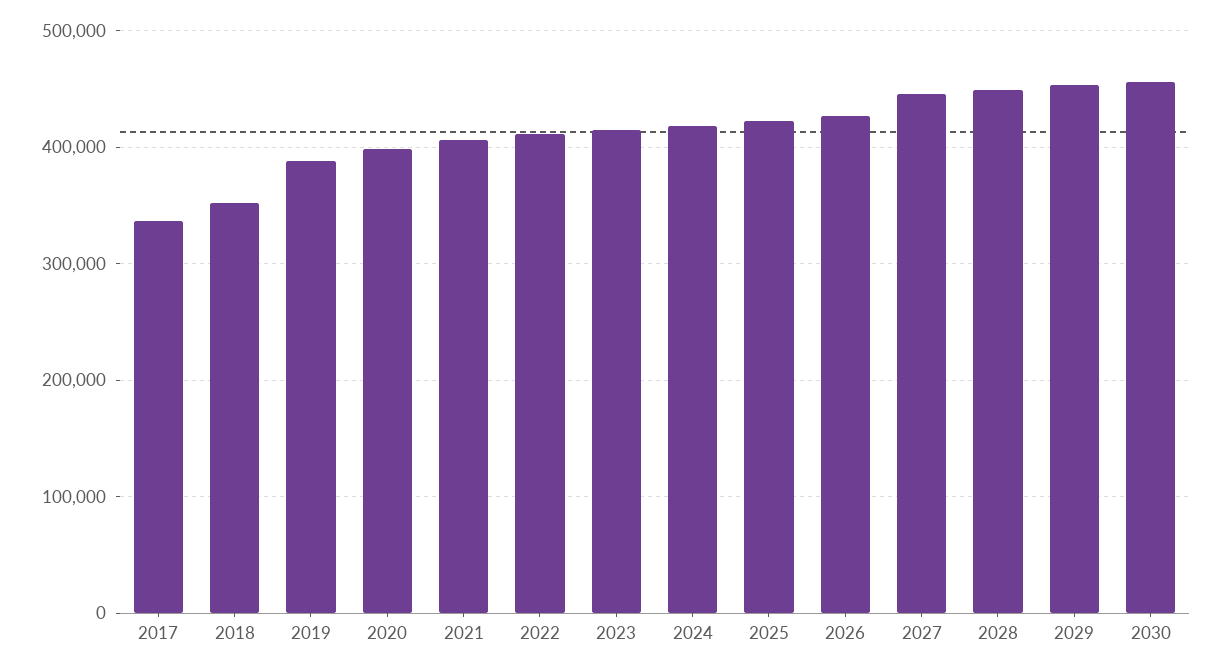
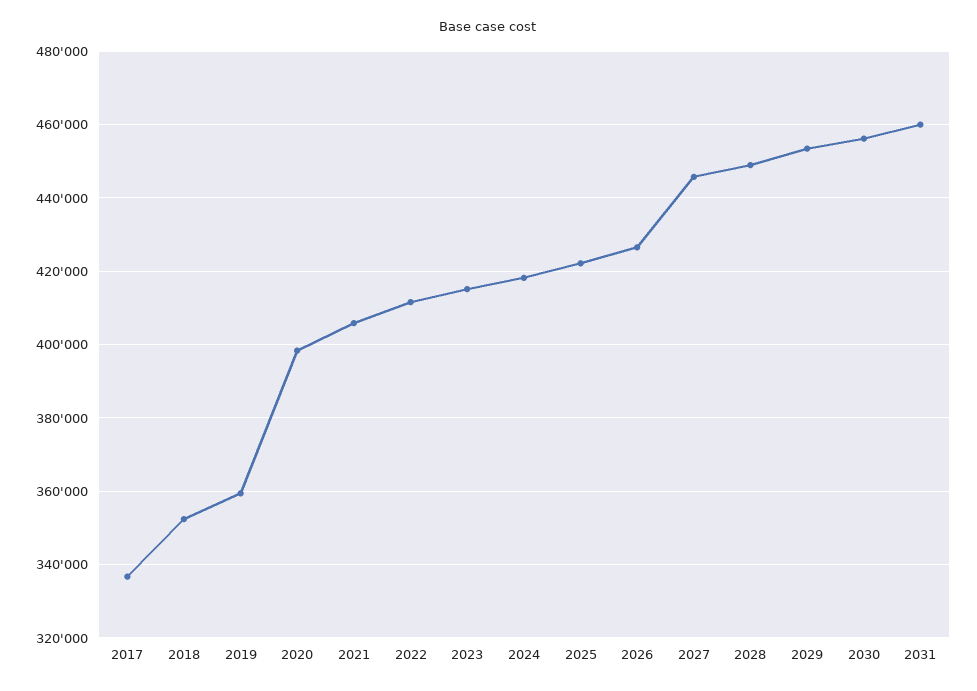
2019: 390000 -> 360000
2031: none -> 460000

